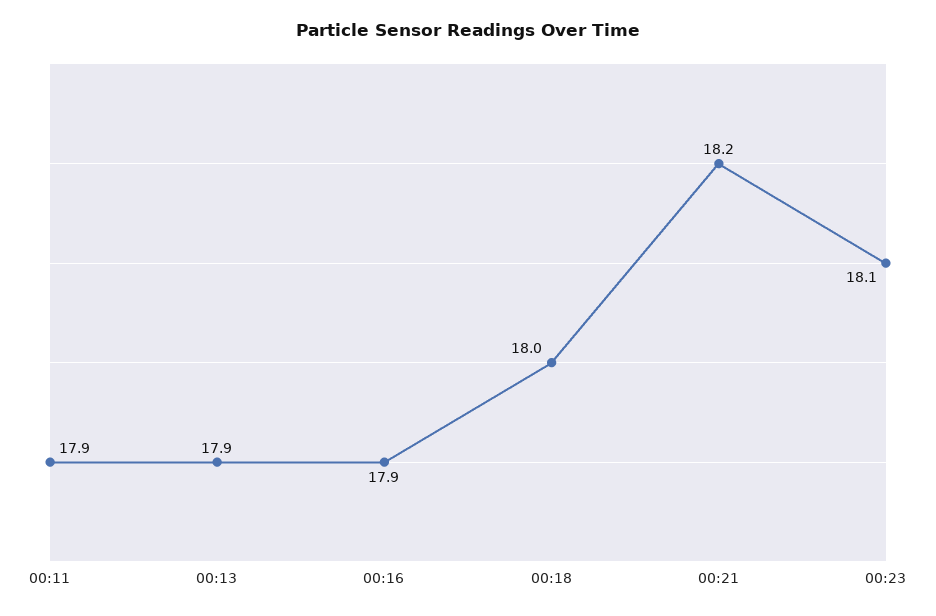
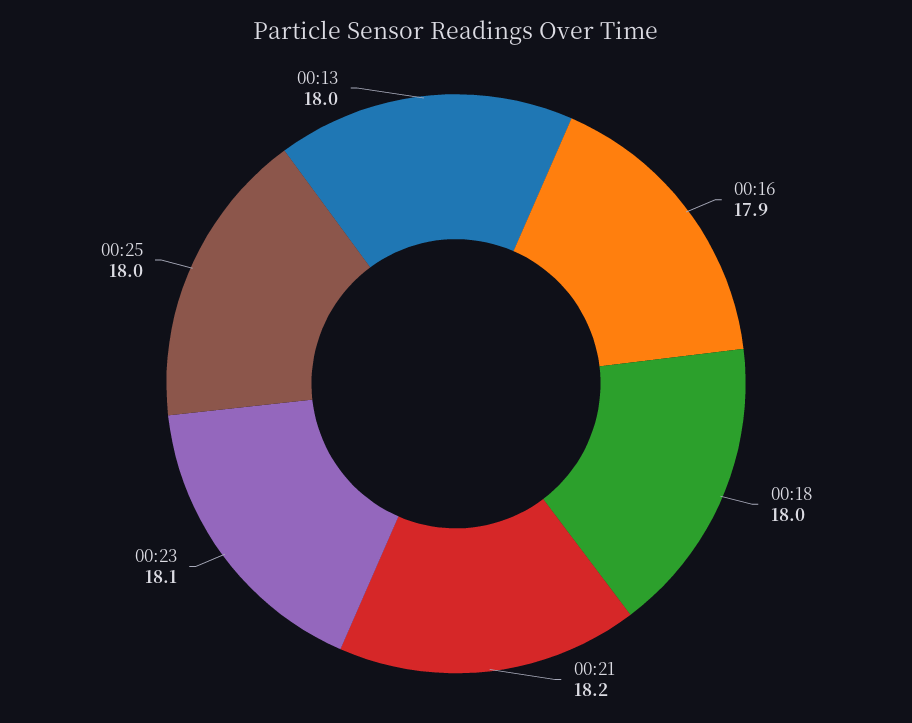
00:11: 17.9 -> none
00:13: 17.9 -> 18
00:25: none -> 18

